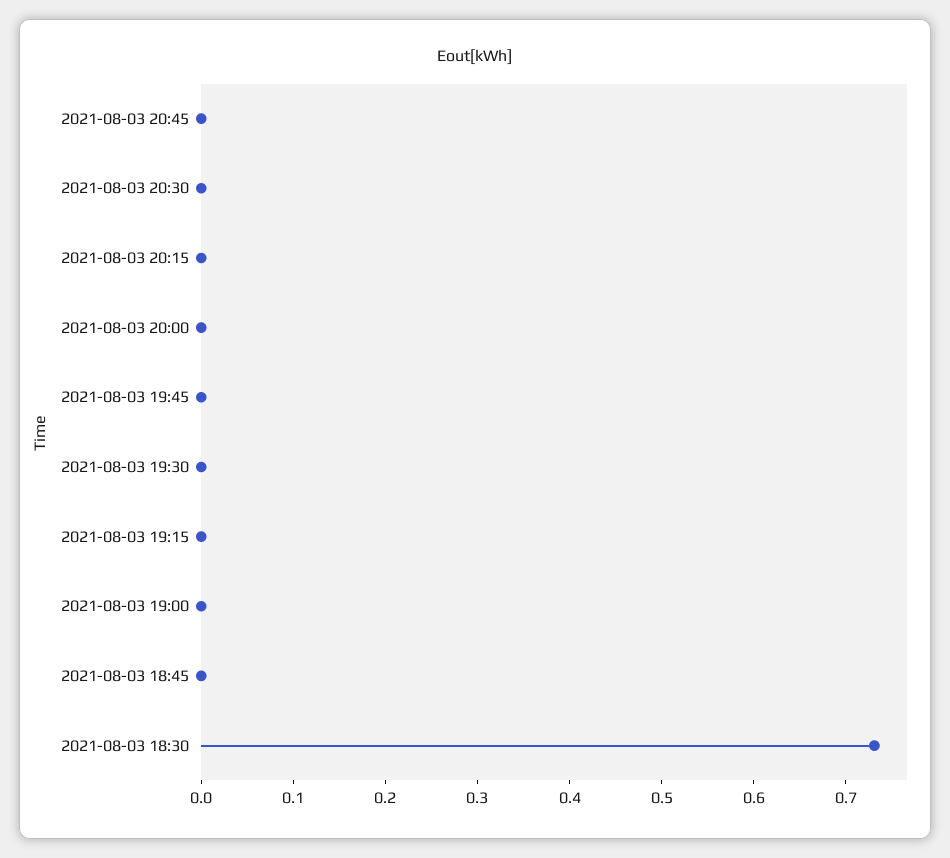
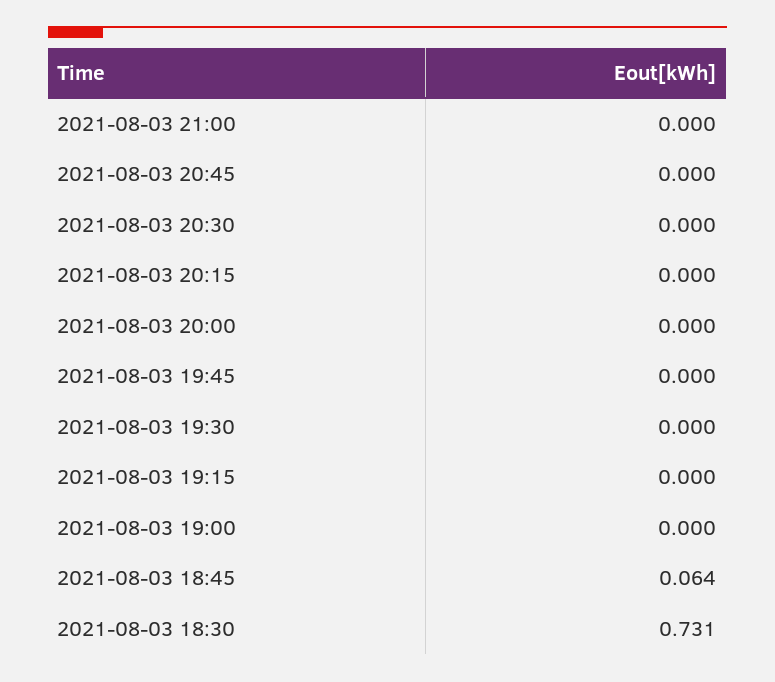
2021-08-03 18:45: 0 -> 0.064
2021-08-03 21:00: none -> 0

